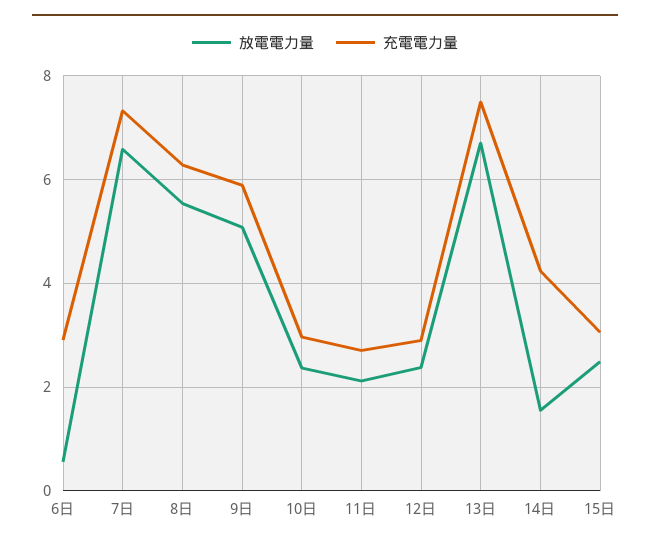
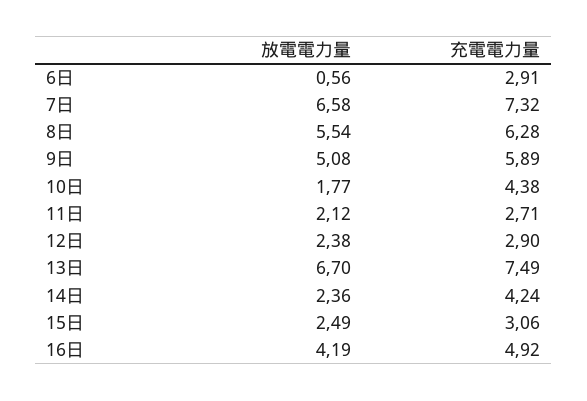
放電電力量, 10日: 2.4 -> 1.77
充電電力量, 10日: 3 -> 4.38
放電電力量, 14日: 1.6 -> 2.36
放電電力量, 16日: none -> 4.19
充電電力量, 16日: none -> 4.92

